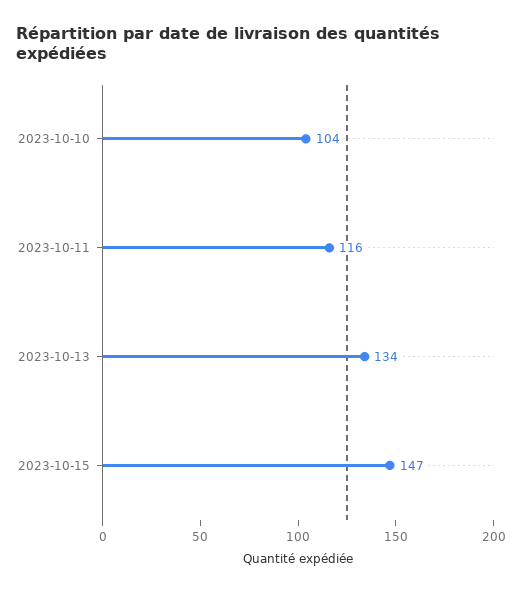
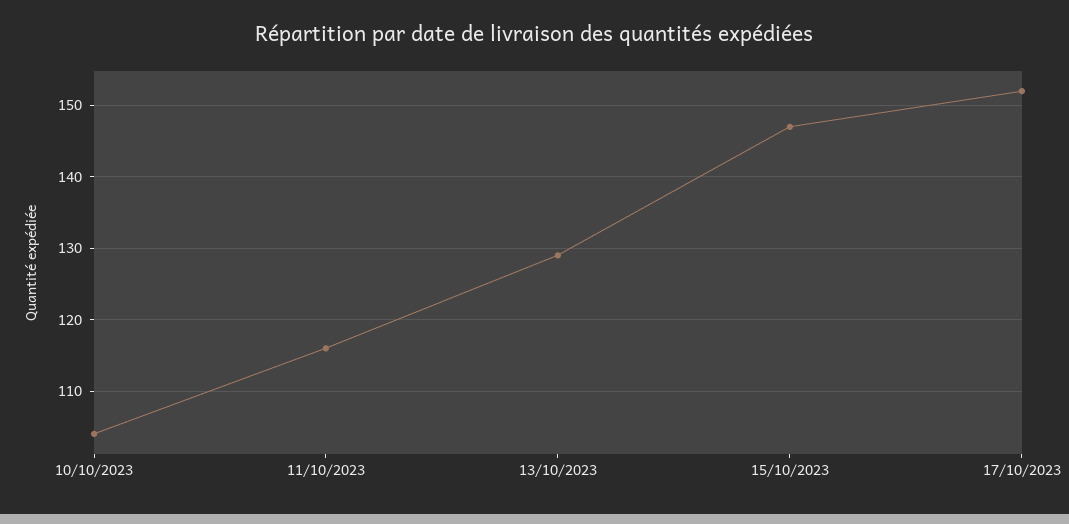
2023-10-13: 134 -> 129
17/10/2023: none -> 152

